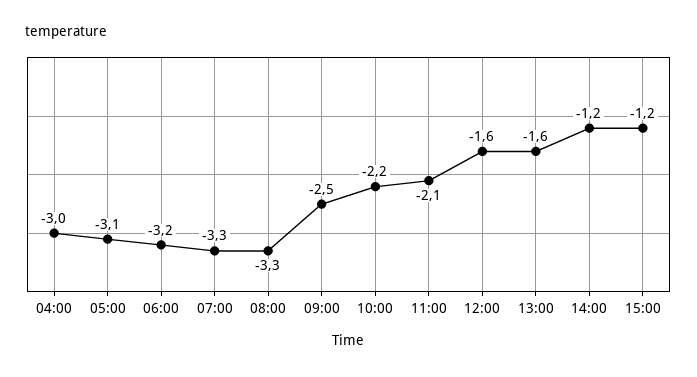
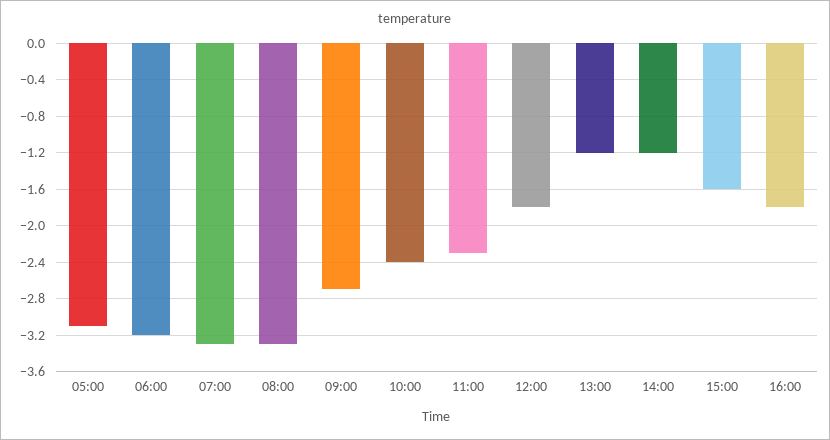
04:00: -3 -> none
09:00: -2.5 -> -2.7
10:00: -2.2 -> -2.4
11:00: -2.1 -> -2.3
12:00: -1.6 -> -1.8
13:00: -1.6 -> -1.2
15:00: -1.2 -> -1.6
16:00: none -> -1.8

